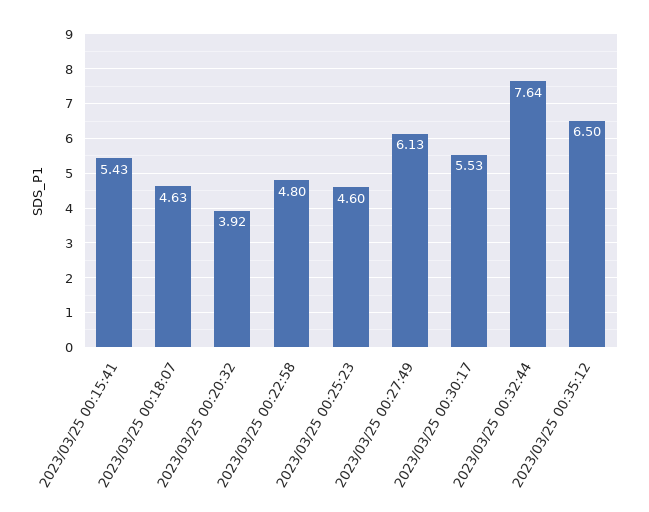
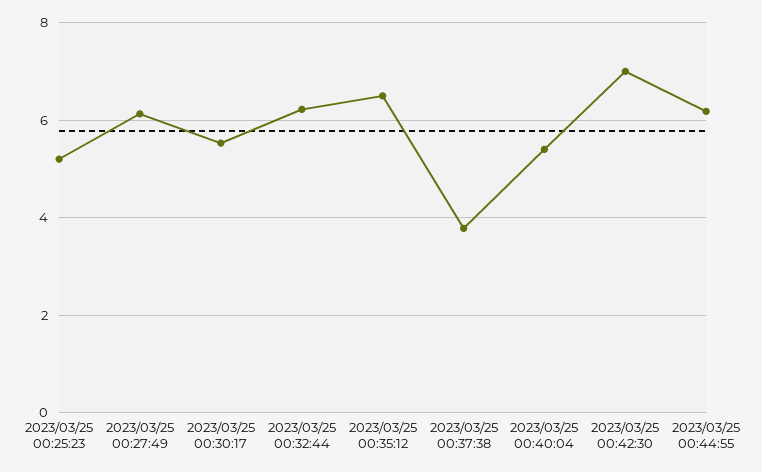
2023/03/25 00:15:41: 5.43 -> none
2023/03/25 00:18:07: 4.63 -> none
2023/03/25 00:20:32: 3.92 -> none
2023/03/25 00:22:58: 4.8 -> none
2023/03/25 00:25:23: 4.6 -> 5.2
2023/03/25 00:32:44: 7.64 -> 6.2
2023/03/25 00:37:38: none -> 3.8
2023/03/25 00:40:04: none -> 5.4
2023/03/25 00:42:30: none -> 7
2023/03/25 00:44:55: none -> 6.2

